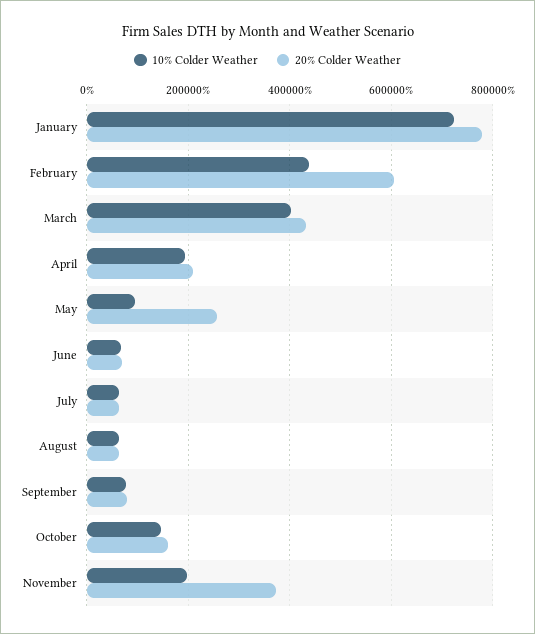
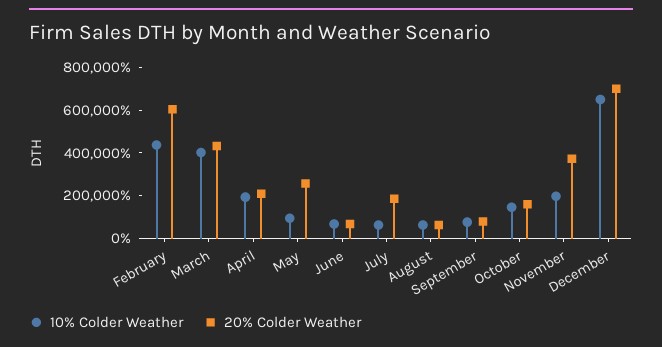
10% Colder Weather, January: 720000 -> none
20% Colder Weather, January: 780000 -> none
20% Colder Weather, July: 60000 -> 200000
10% Colder Weather, December: none -> 650000
20% Colder Weather, December: none -> 700000

